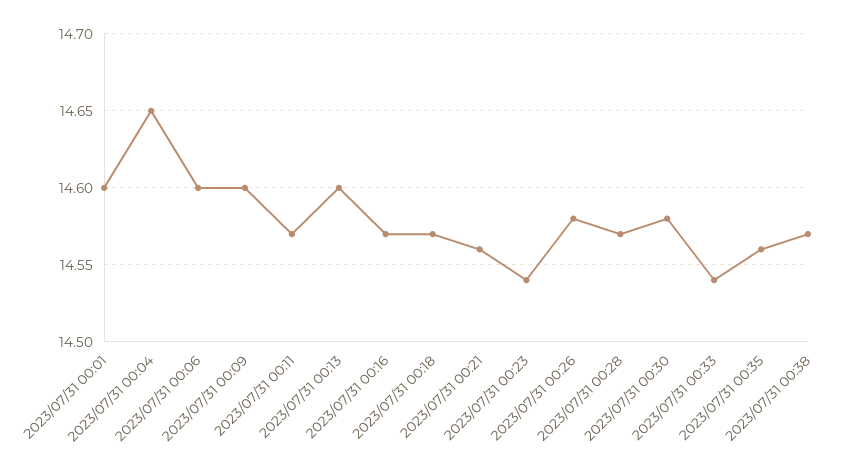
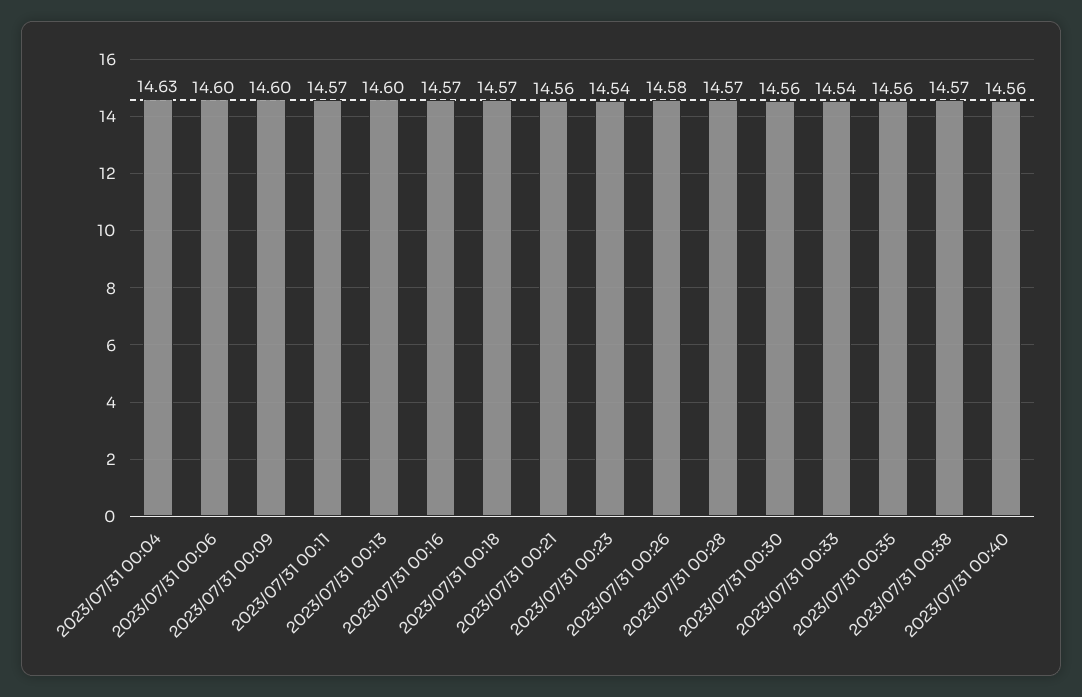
2023/07/31 00:01: 14.6 -> none
2023/07/31 00:04: 14.65 -> 14.63
2023/07/31 00:30: 14.58 -> 14.56
2023/07/31 00:40: none -> 14.56

